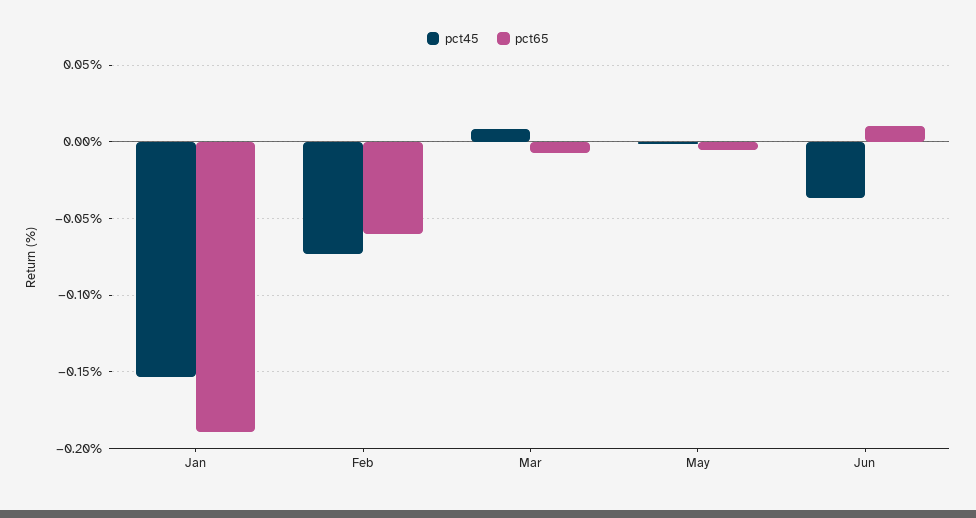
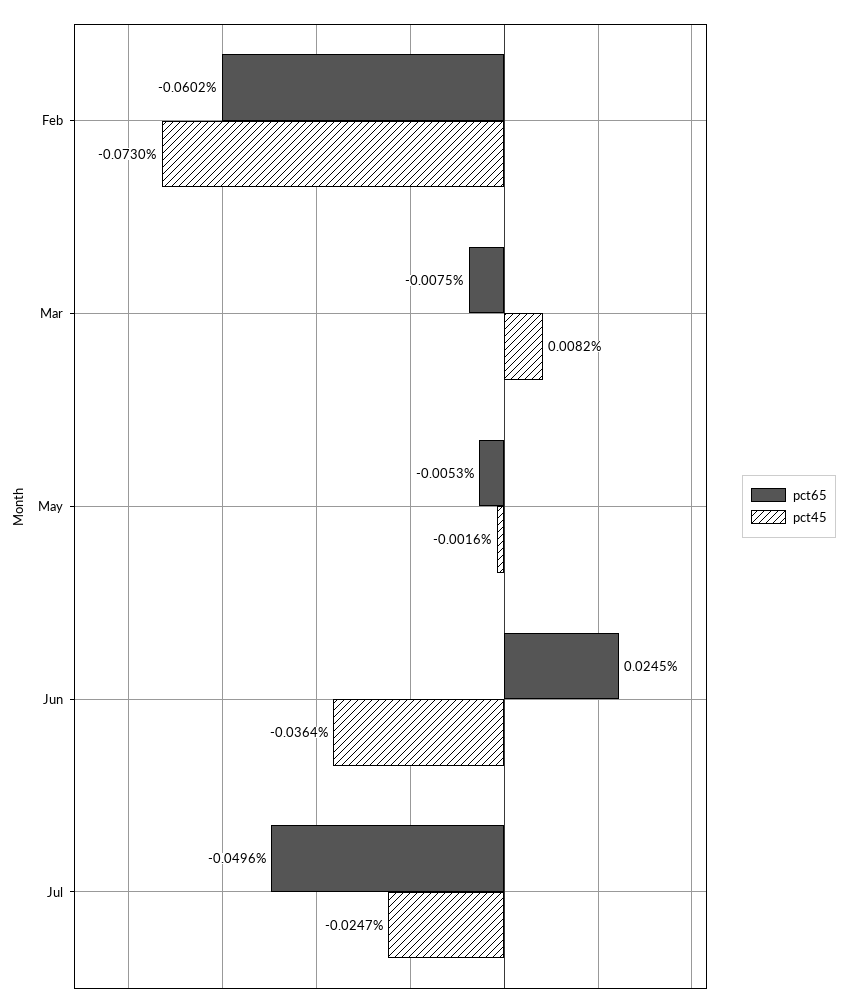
pct45, Jan: -0.155 -> none
pct65, Jan: -0.19 -> none
pct65, Jun: 0.01 -> 0.0245
pct65, Jul: none -> -0.0496
pct45, Jul: none -> -0.0247

